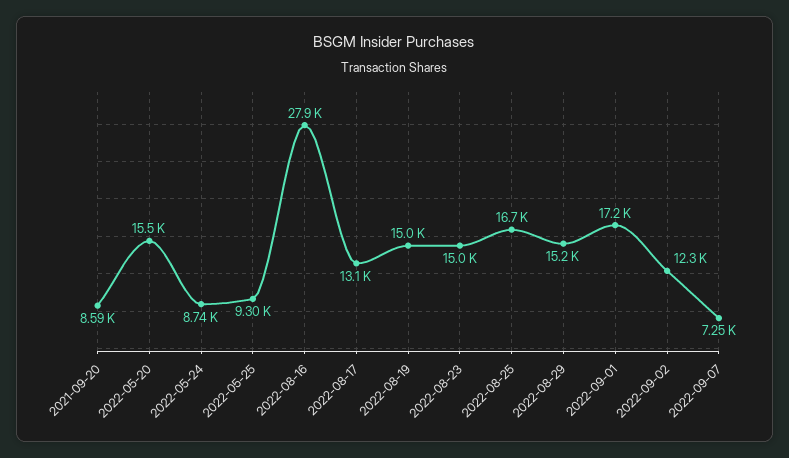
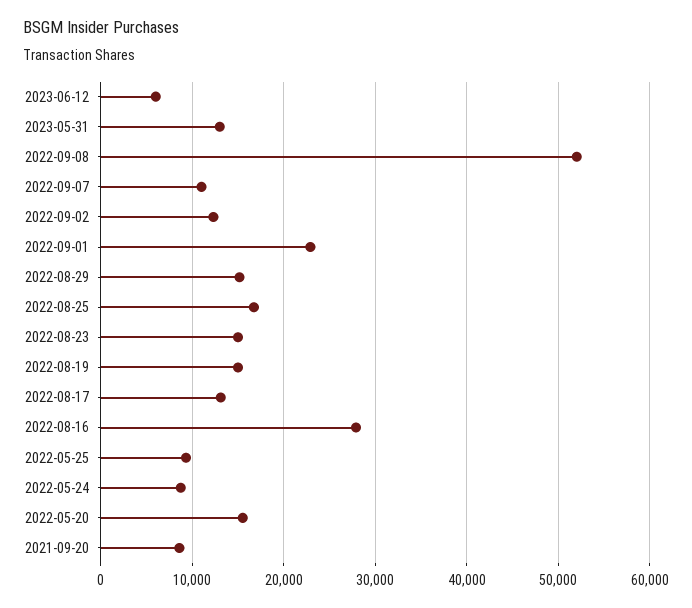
2022-09-01: 17200 -> 23000
2022-09-07: 7250 -> 11000
2023-06-12: none -> 6000
2023-05-31: none -> 13000
2022-09-08: none -> 52000

